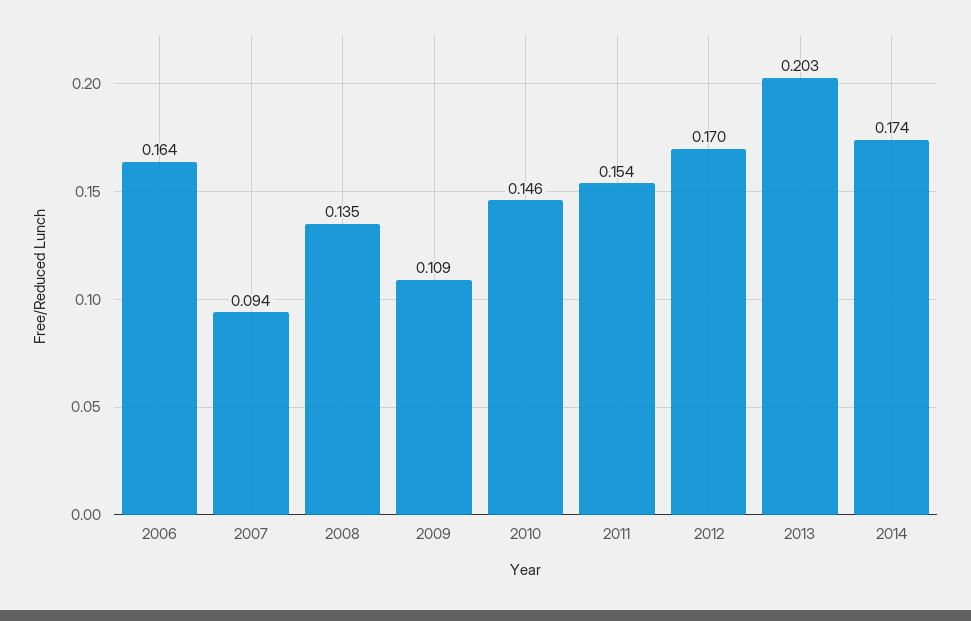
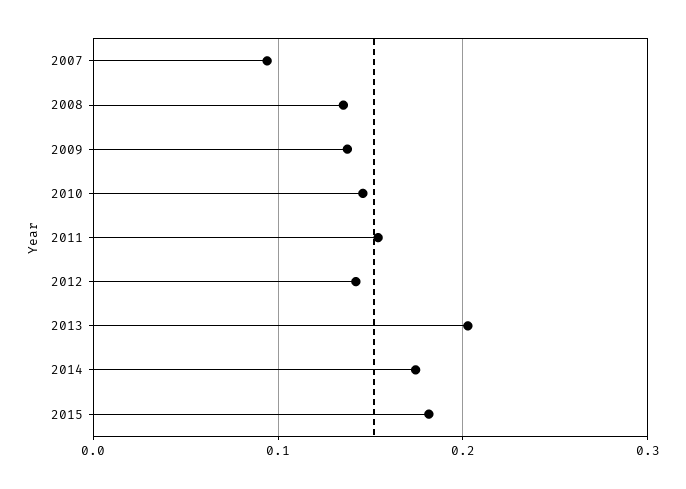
2006: 0.164 -> none
2009: 0.109 -> 0.14
2012: 0.17 -> 0.14
2015: none -> 0.18

